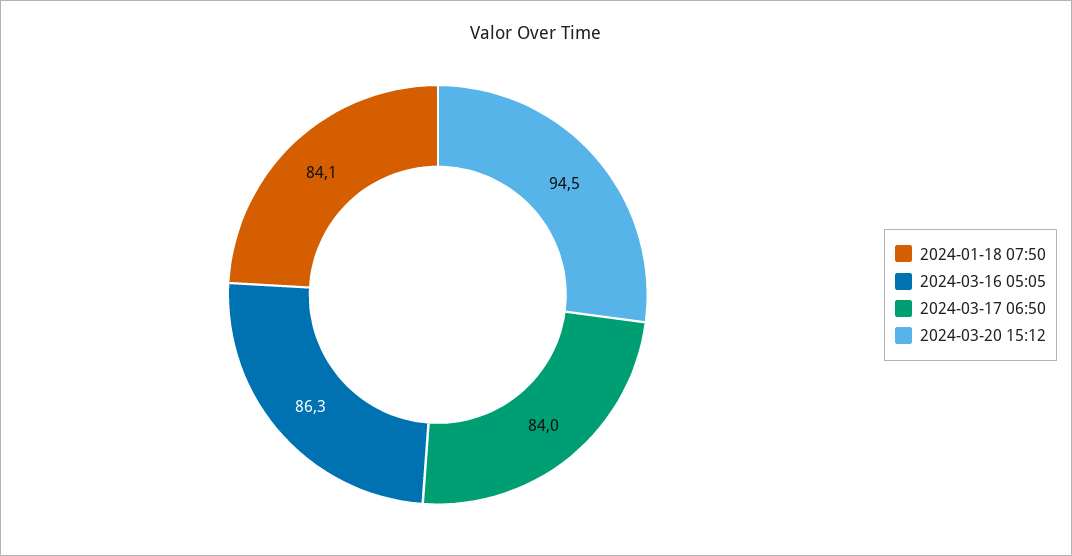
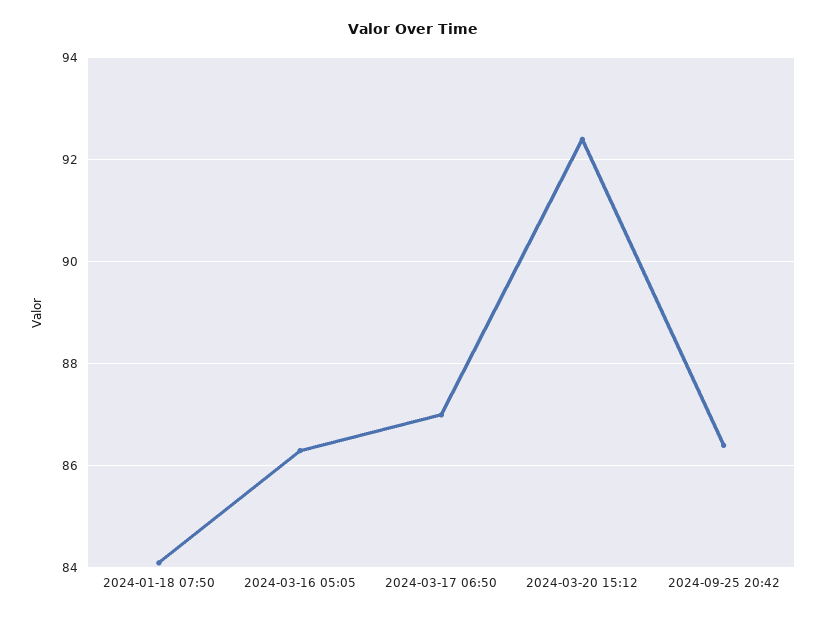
2024-03-17 06:50: 84 -> 87
2024-03-20 15:12: 94.5 -> 92.5
2024-09-25 20:42: none -> 86.5

